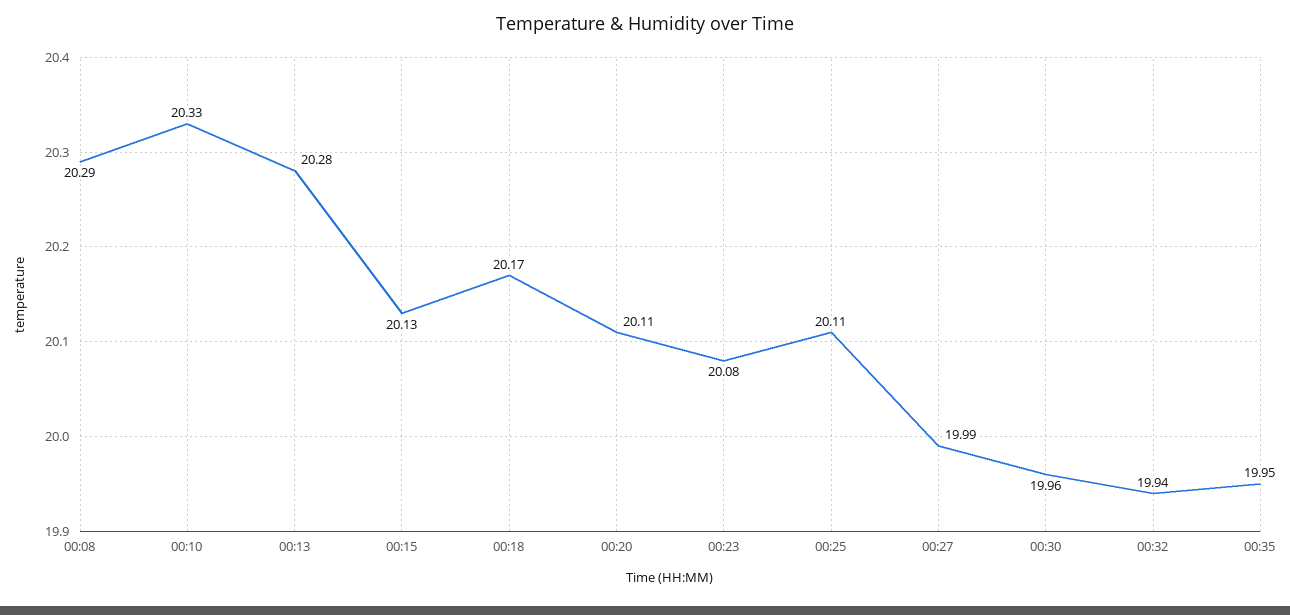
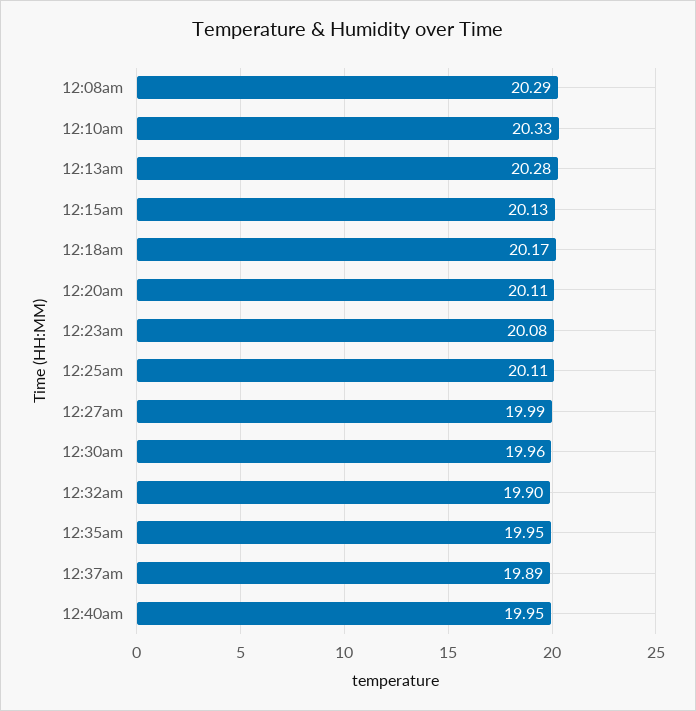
00:32: 19.94 -> 19.9
12:37am: none -> 19.89
12:40am: none -> 19.95

